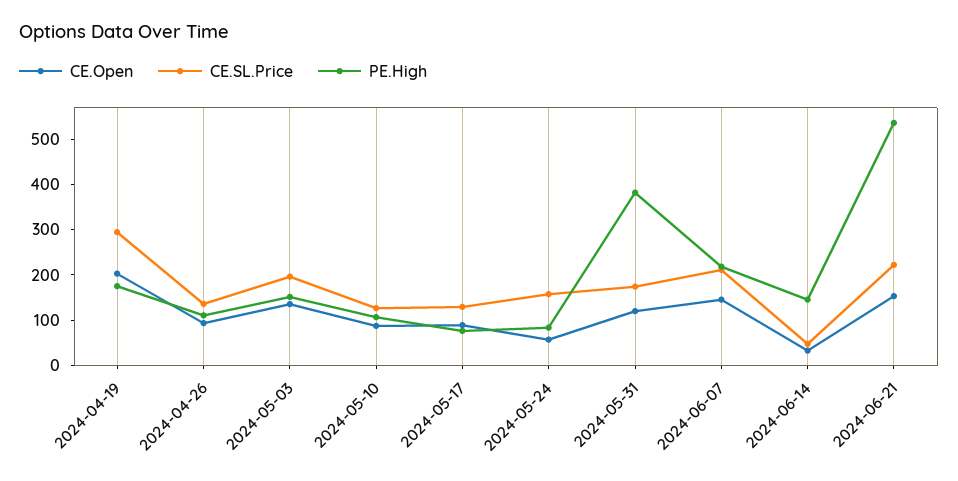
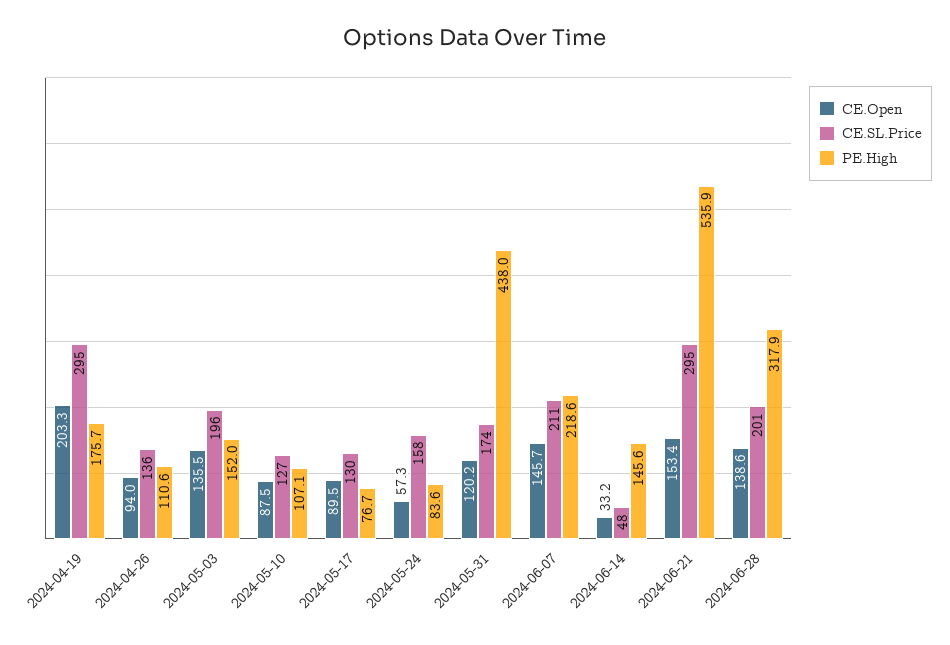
PE.High, 2024-05-31: 380 -> 438
CE.SL.Price, 2024-06-21: 220 -> 295
CE.Open, 2024-06-28: none -> 138.6
CE.SL.Price, 2024-06-28: none -> 201
PE.High, 2024-06-28: none -> 317.9

